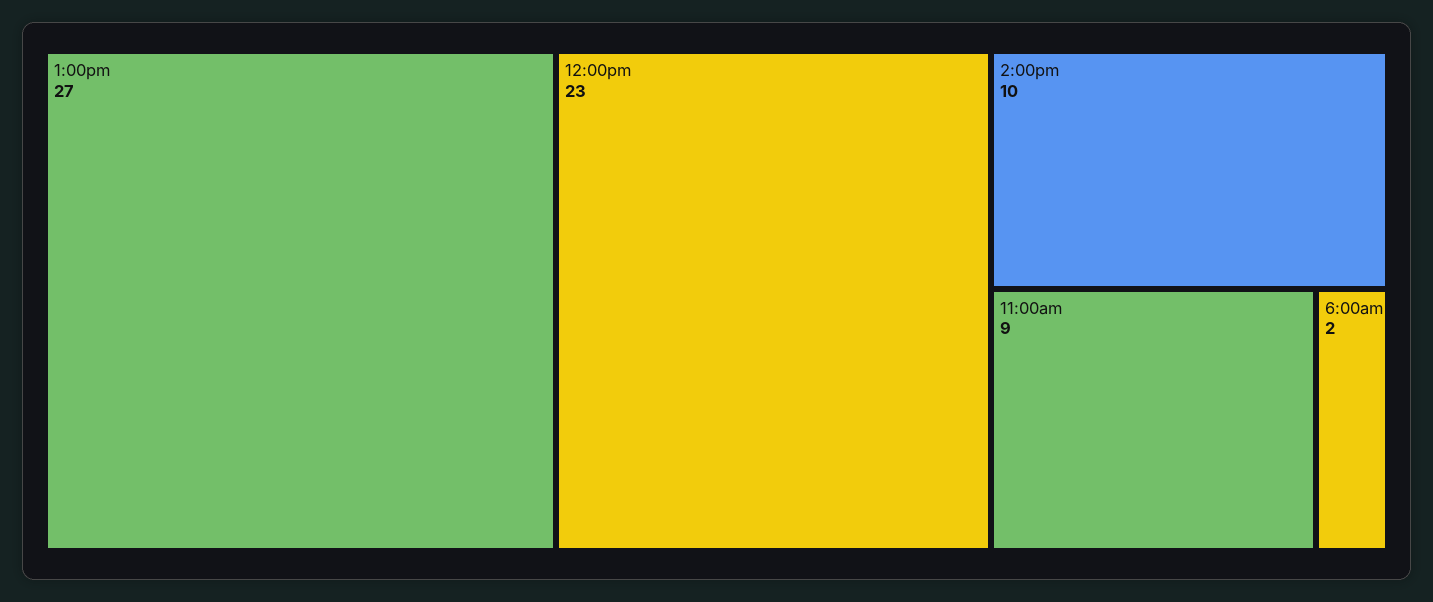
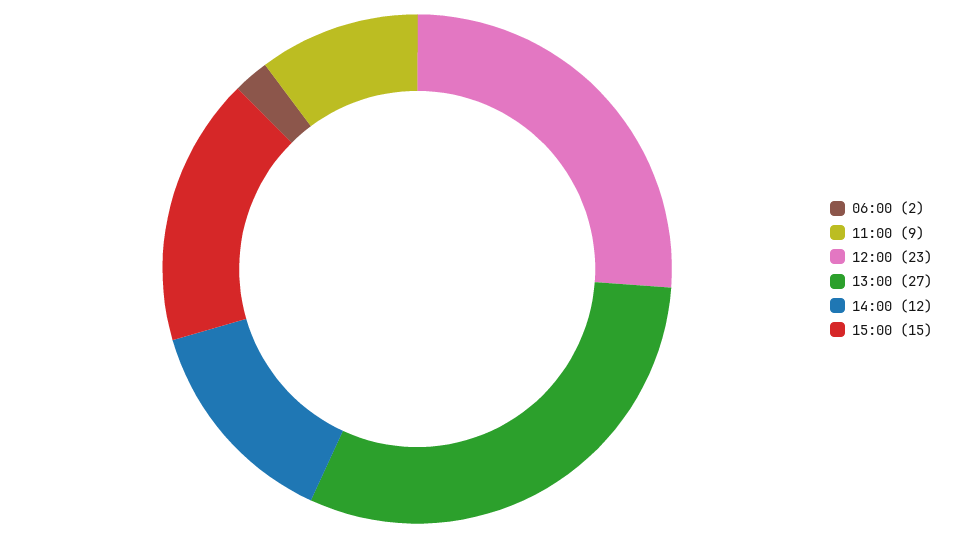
2:00pm: 10 -> 12
15:00: none -> 15

